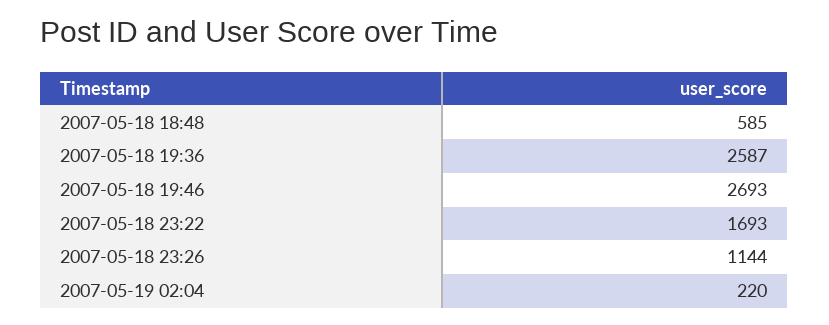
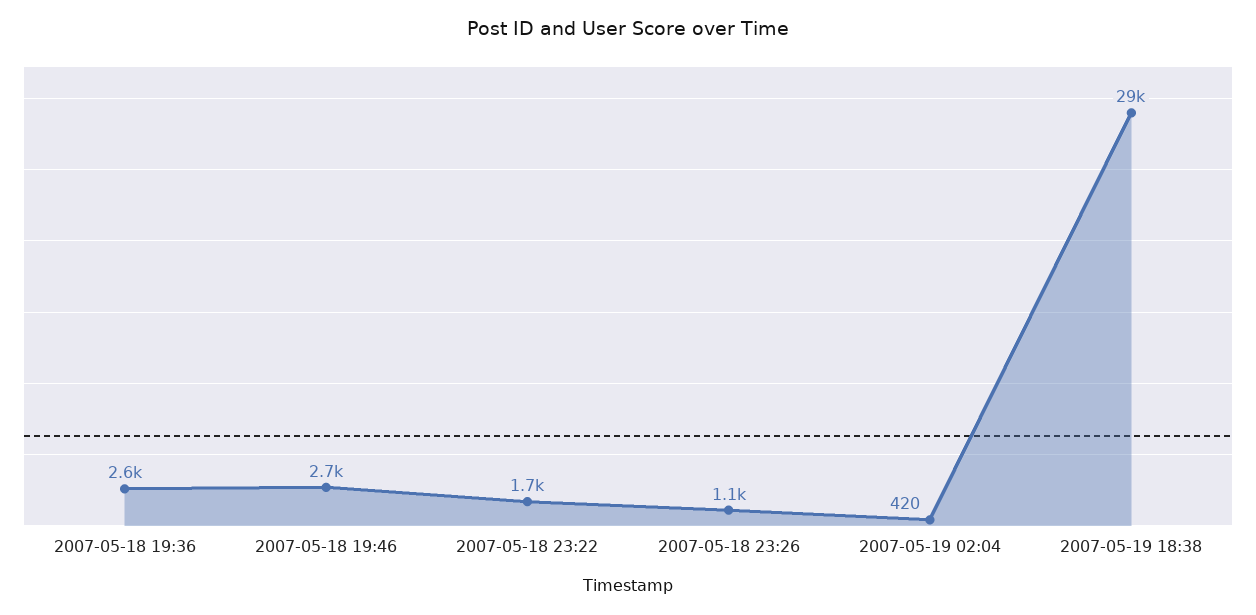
2007-05-18 18:48: 585 -> none
2007-05-19 02:04: 220 -> 420
2007-05-19 18:38: none -> 29000

